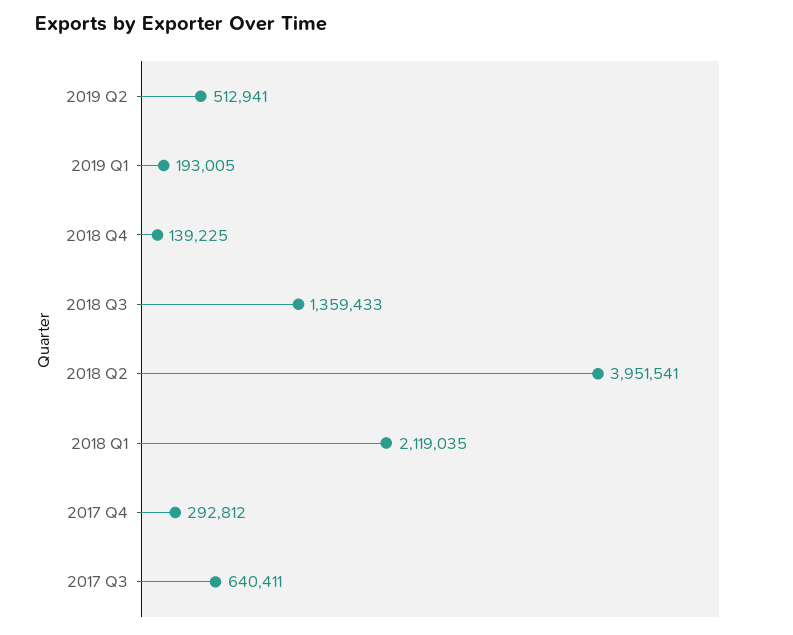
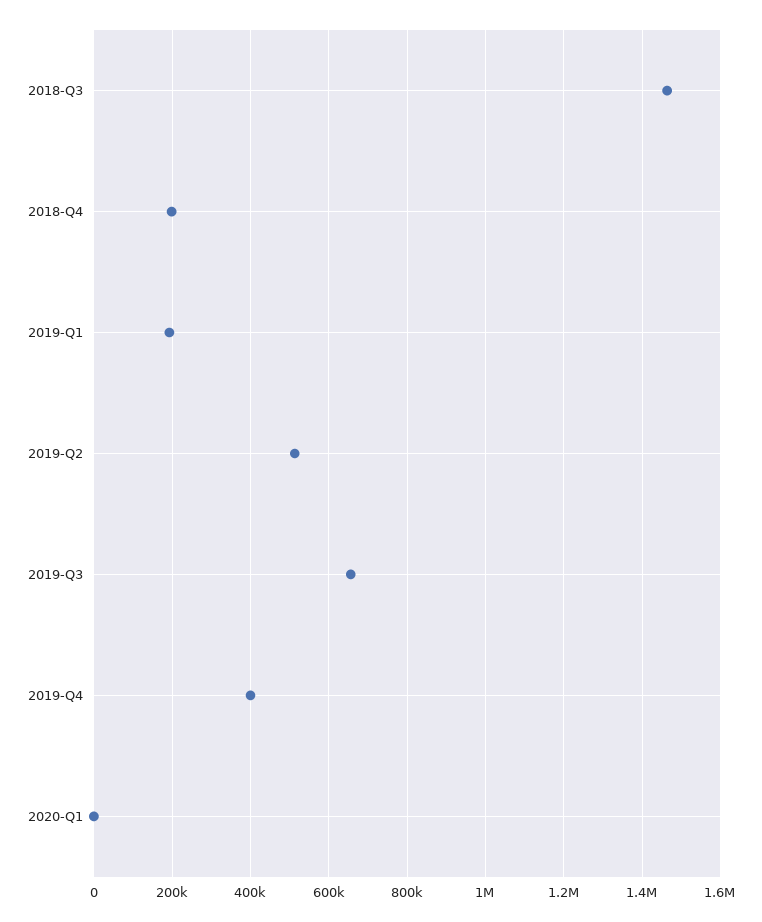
2018 Q4: 139225 -> 200000
2018 Q3: 1359433 -> 1460000
2018 Q2: 3951541 -> none
2018 Q1: 2119035 -> none
2017 Q4: 292812 -> none
2017 Q3: 640411 -> none
2019-Q3: none -> 660000
2019-Q4: none -> 400000
2020-Q1: none -> 0

